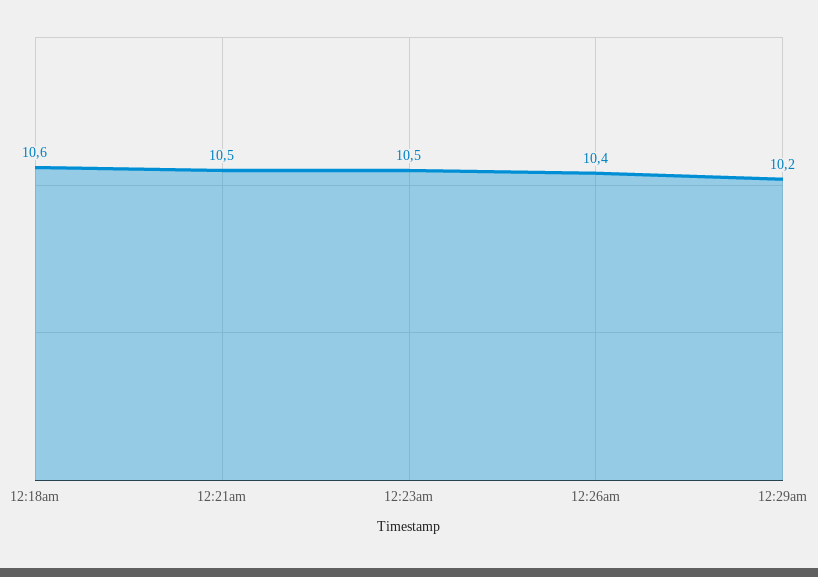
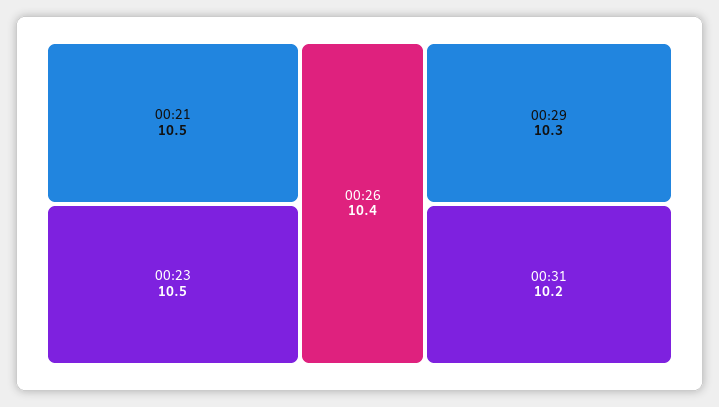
12:18am: 10.6 -> none
12:29am: 10.2 -> 10.3
00:31: none -> 10.2

